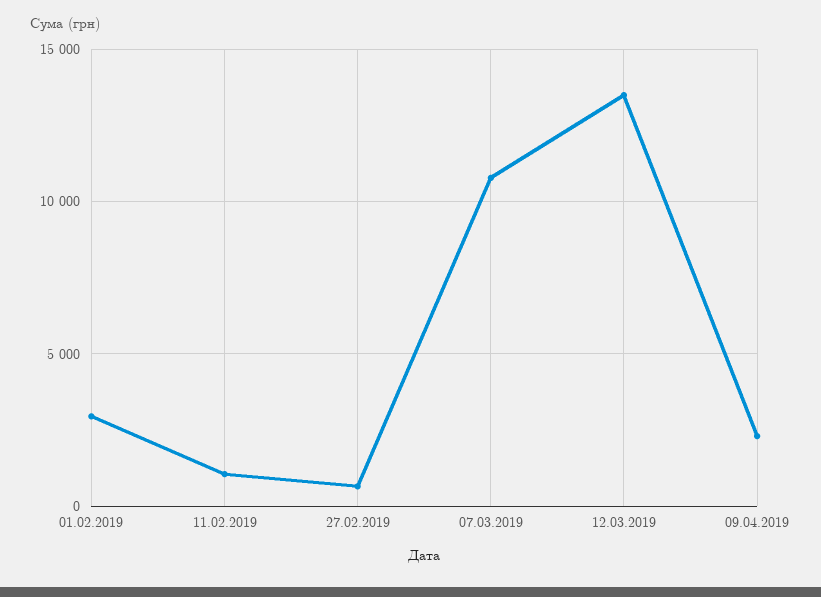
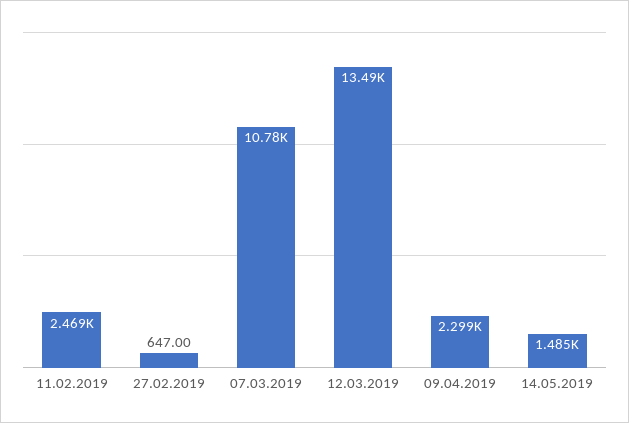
01.02.2019: 3000 -> none
11.02.2019: 1000 -> 2469
14.05.2019: none -> 1485

